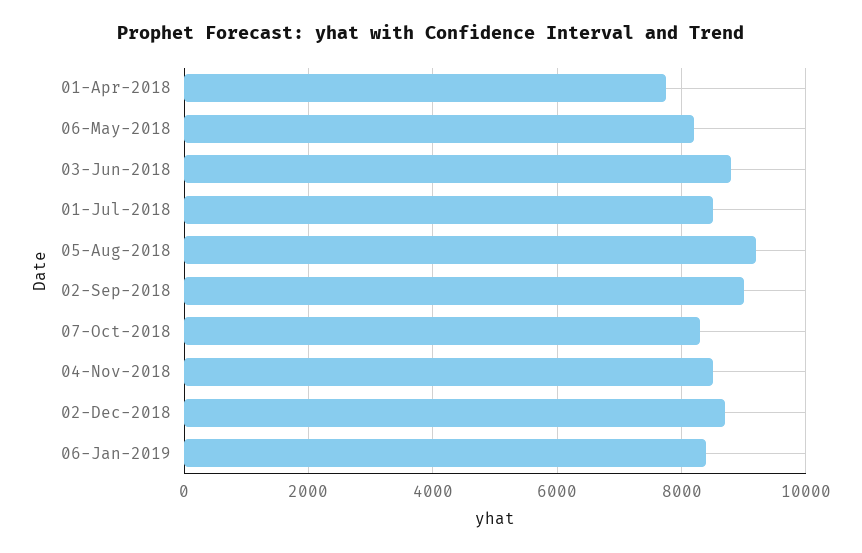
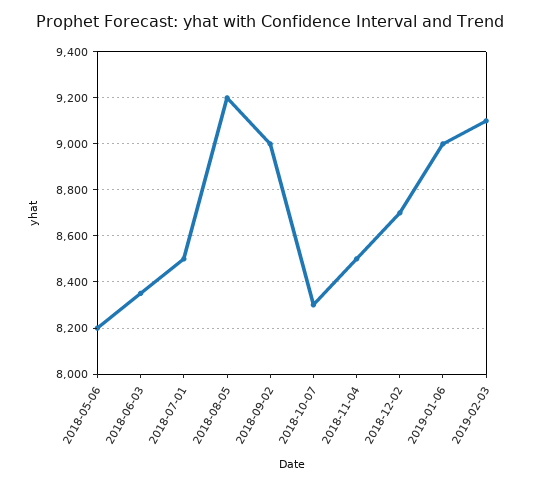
01-Apr-2018: 7800 -> none
03-Jun-2018: 8800 -> 8350
06-Jan-2019: 8400 -> 9000
2019-02-03: none -> 9100

